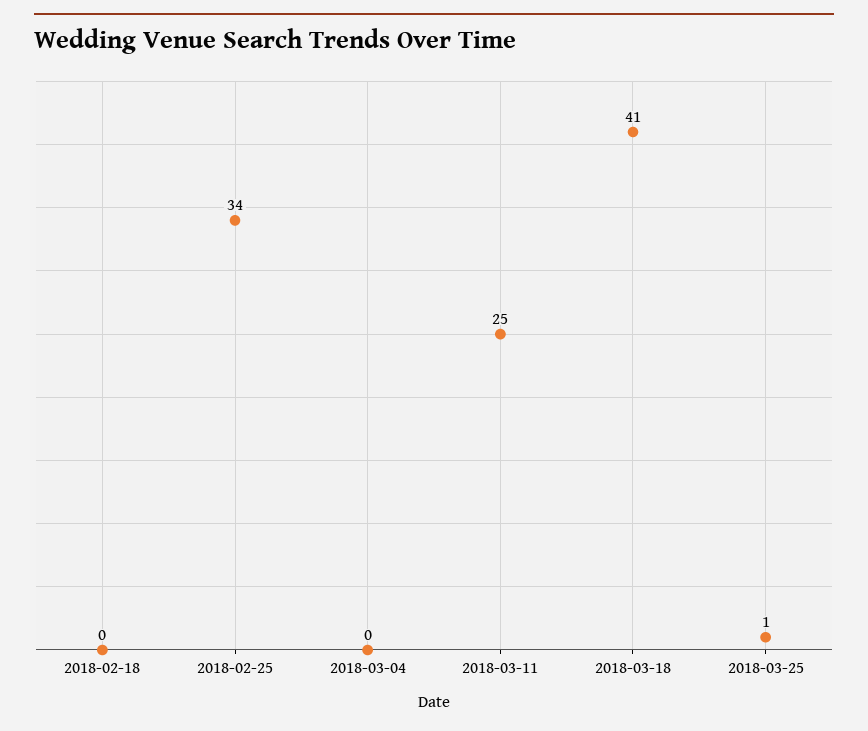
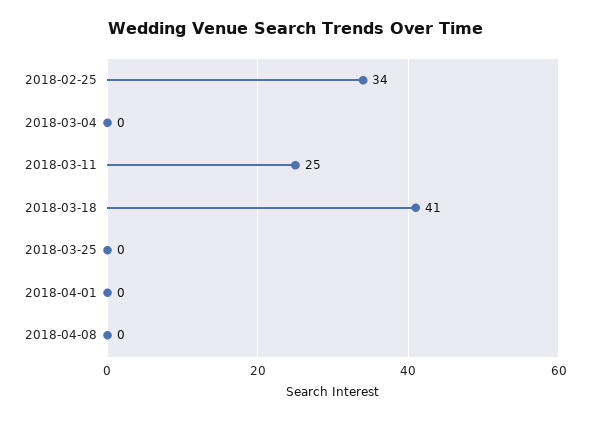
2018-02-18: 0 -> none
2018-03-25: 1 -> 0
2018-04-01: none -> 0
2018-04-08: none -> 0

